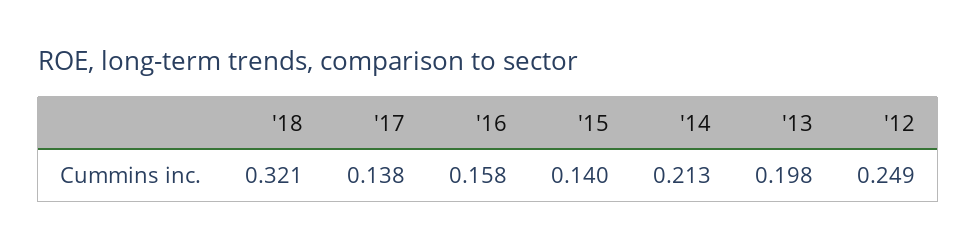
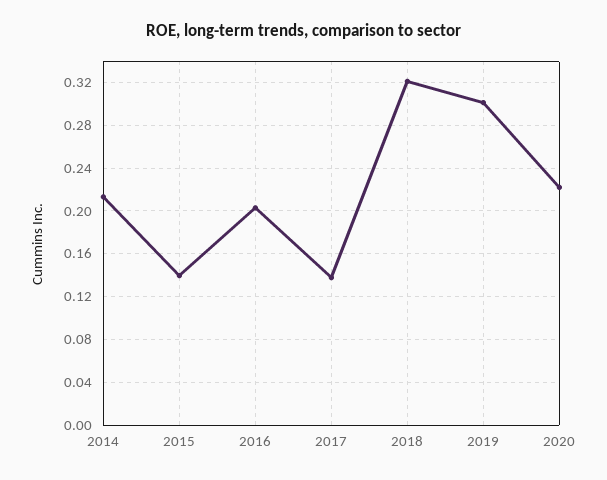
'16: 0.158 -> 0.2
'13: 0.198 -> none
'12: 0.249 -> none
2019: none -> 0.3
2020: none -> 0.22

